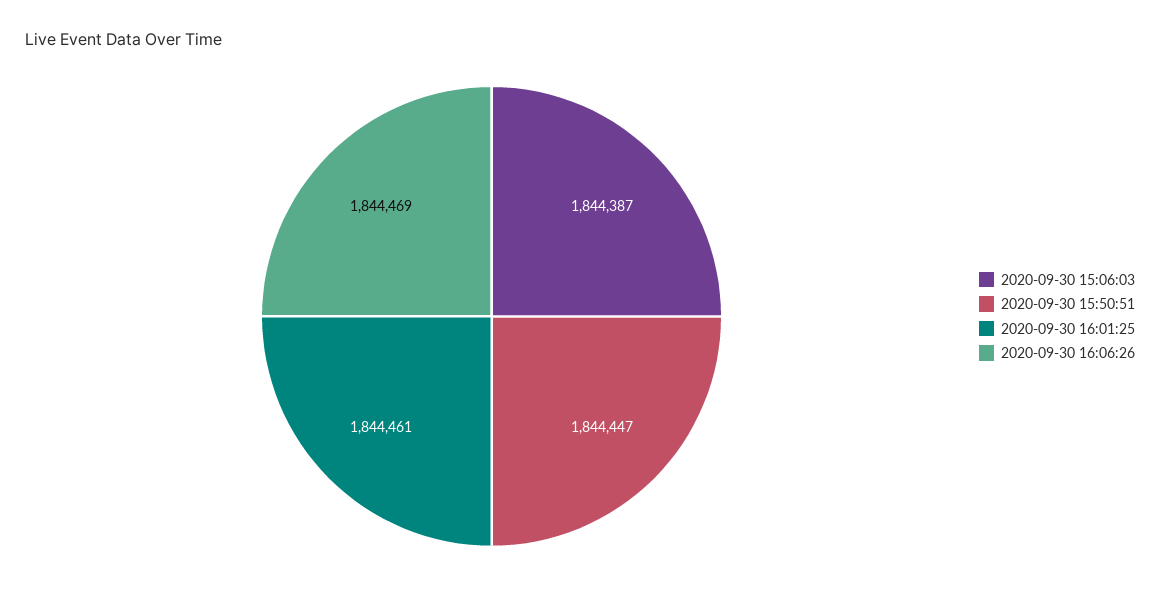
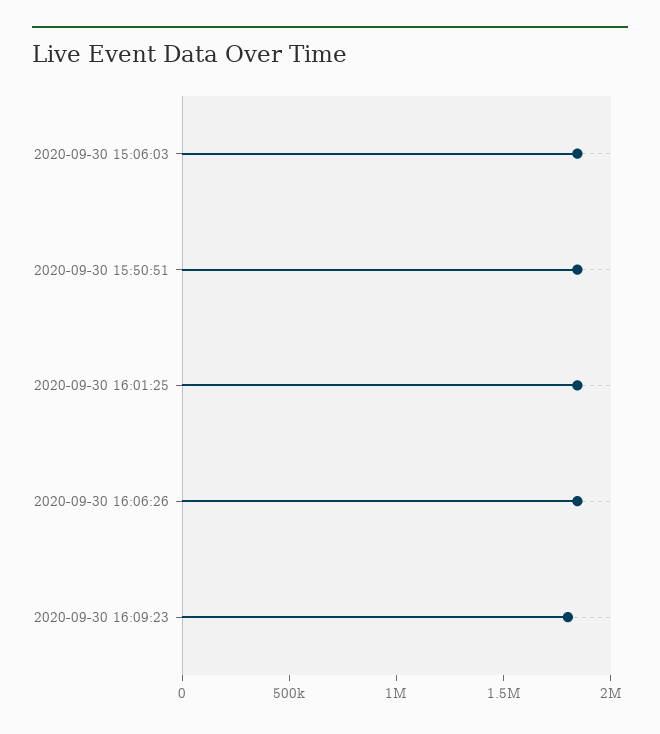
2020-09-30 16:09:23: none -> 1800000

